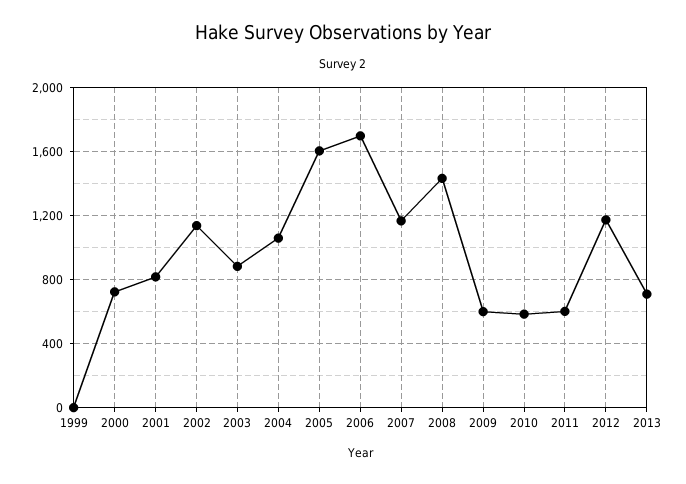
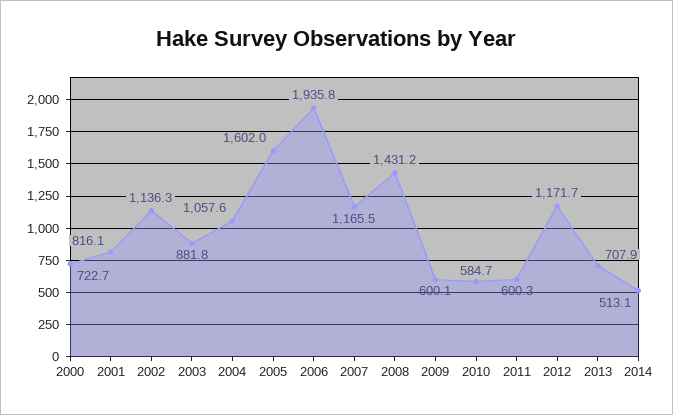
1999: 0 -> none
2006: 1700 -> 1935.8
2014: none -> 513.1

